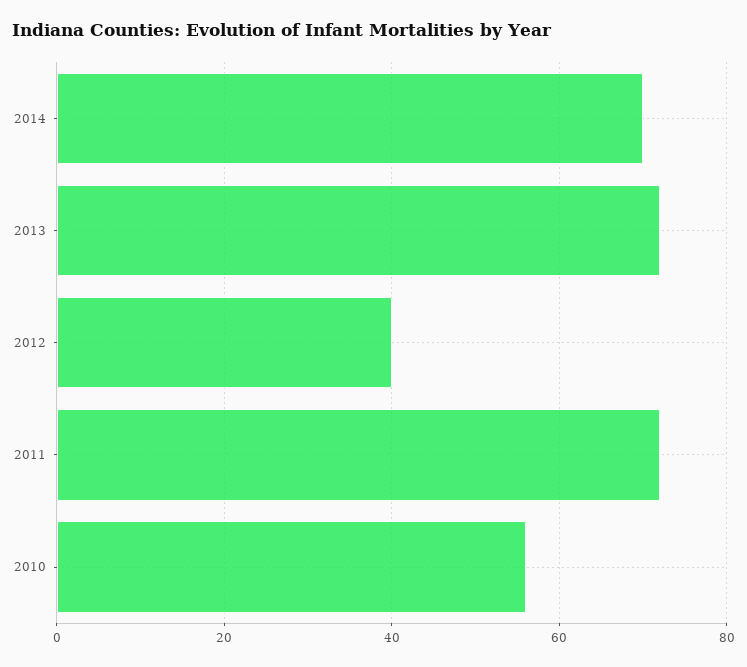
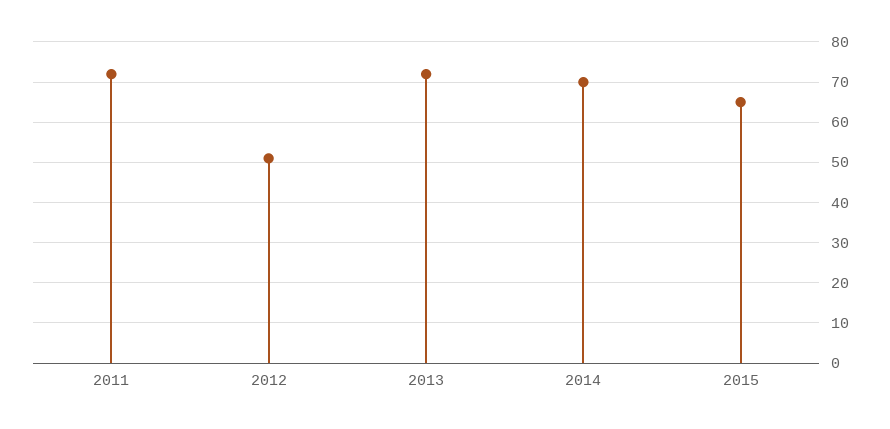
2012: 40 -> 50
2010: 55 -> none
2015: none -> 65

